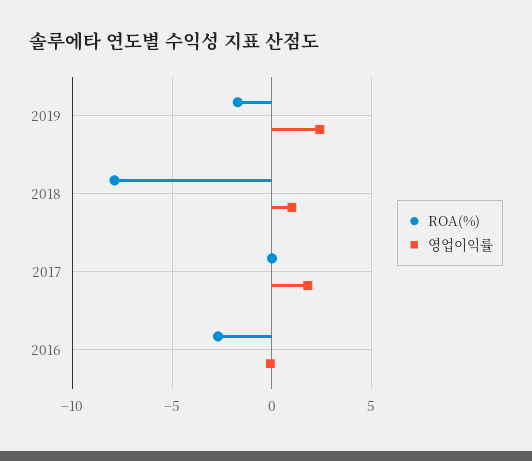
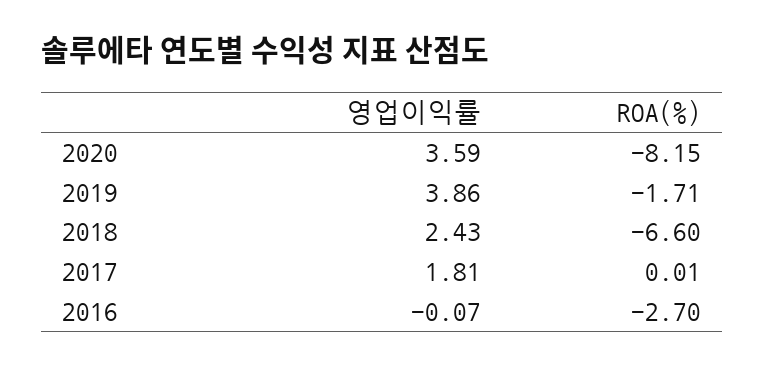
영업이익률, 2019: 2.5 -> 3.86
ROA(%), 2018: -8 -> -6.6
영업이익률, 2018: 1 -> 2.43
영업이익률, 2020: none -> 3.59
ROA(%), 2020: none -> -8.15

